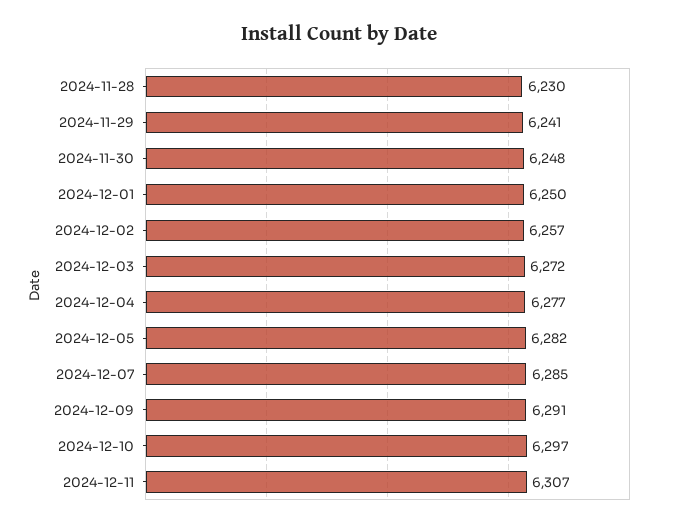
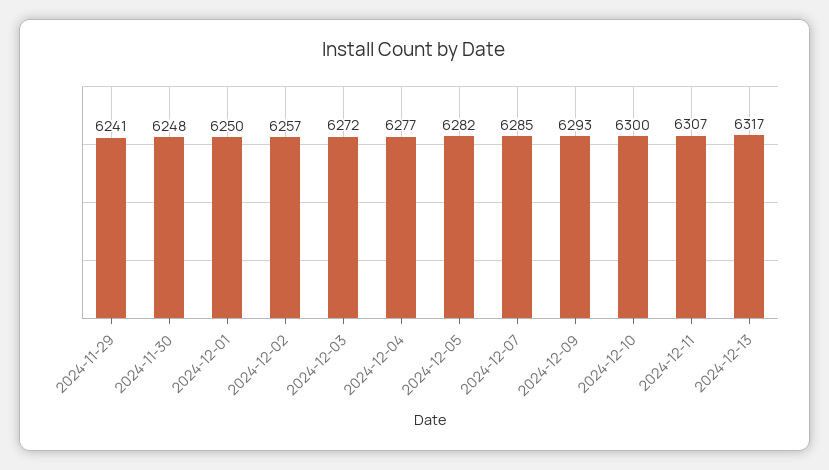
2024-11-28: 6230 -> none
2024-12-09: 6291 -> 6293
2024-12-10: 6297 -> 6300
2024-12-13: none -> 6317

